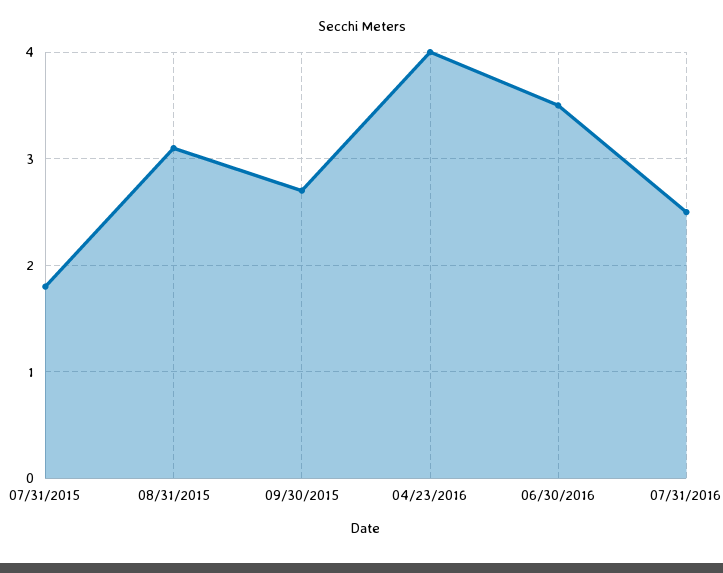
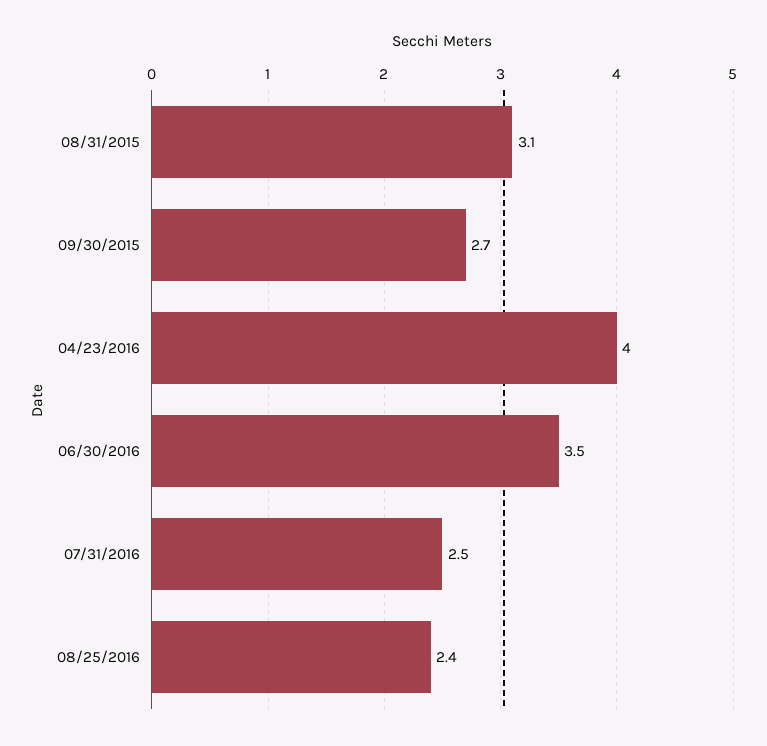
07/31/2015: 1.8 -> none
08/25/2016: none -> 2.4

